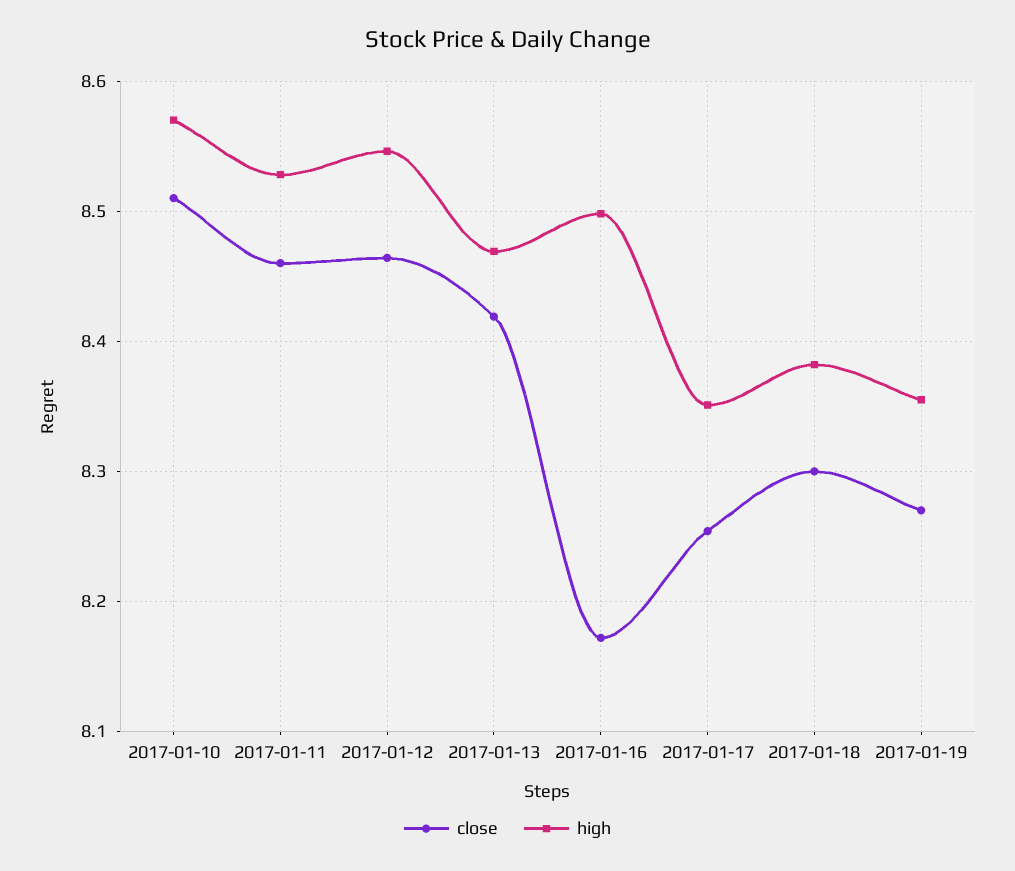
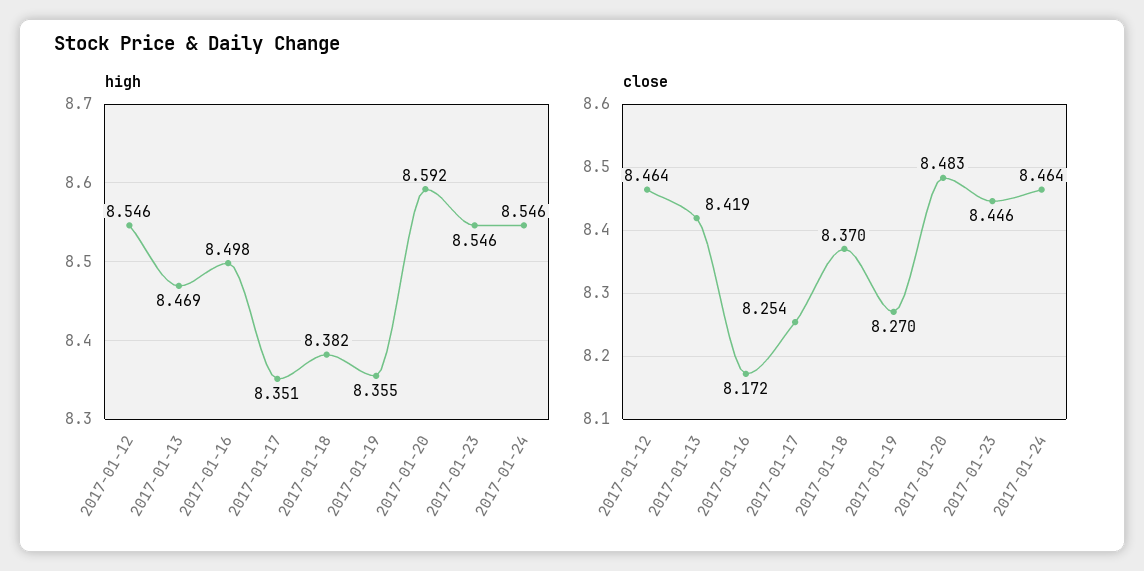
close, 2017-01-10: 8.51 -> none
high, 2017-01-10: 8.57 -> none
close, 2017-01-11: 8.46 -> none
high, 2017-01-11: 8.53 -> none
close, 2017-01-18: 8.3 -> 8.37
high, 2017-01-20: none -> 8.592
high, 2017-01-23: none -> 8.546
high, 2017-01-24: none -> 8.546
close, 2017-01-20: none -> 8.483
close, 2017-01-23: none -> 8.446
close, 2017-01-24: none -> 8.464

